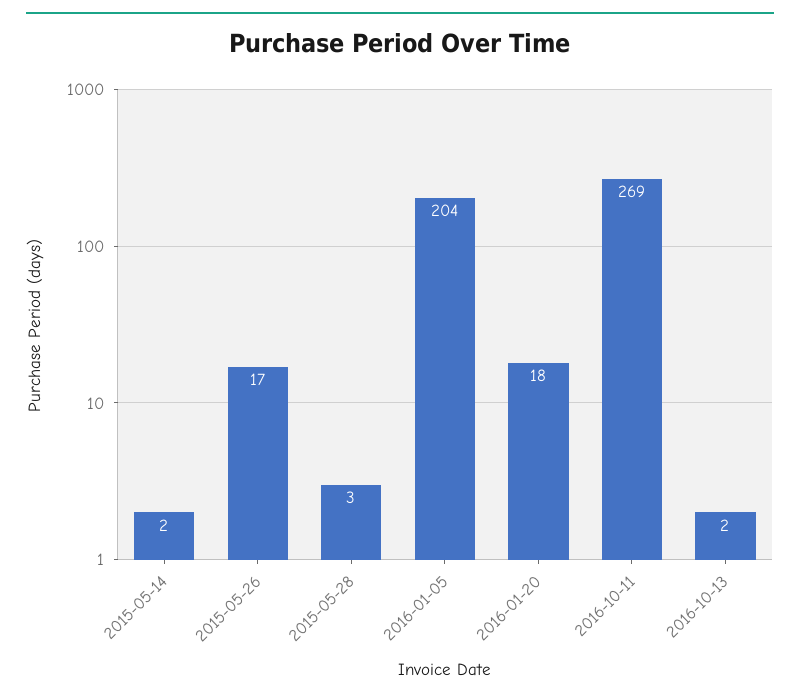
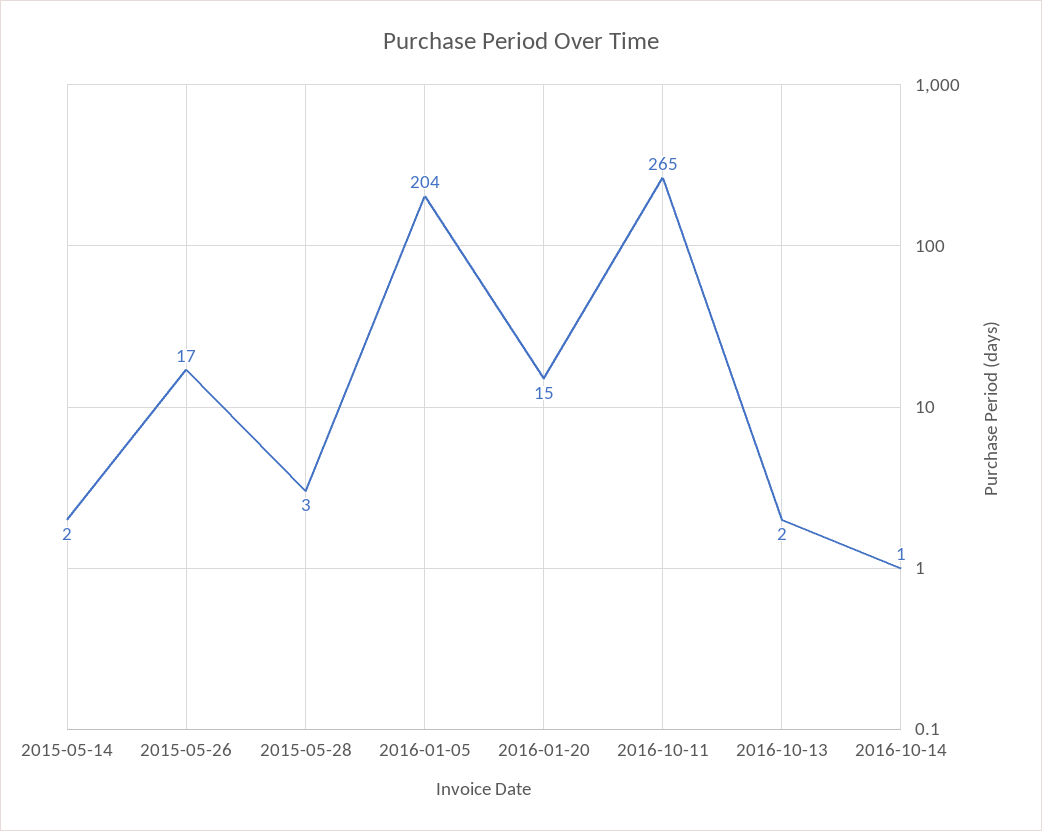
2016-01-20: 18 -> 15
2016-10-11: 269 -> 265
2016-10-14: none -> 1

